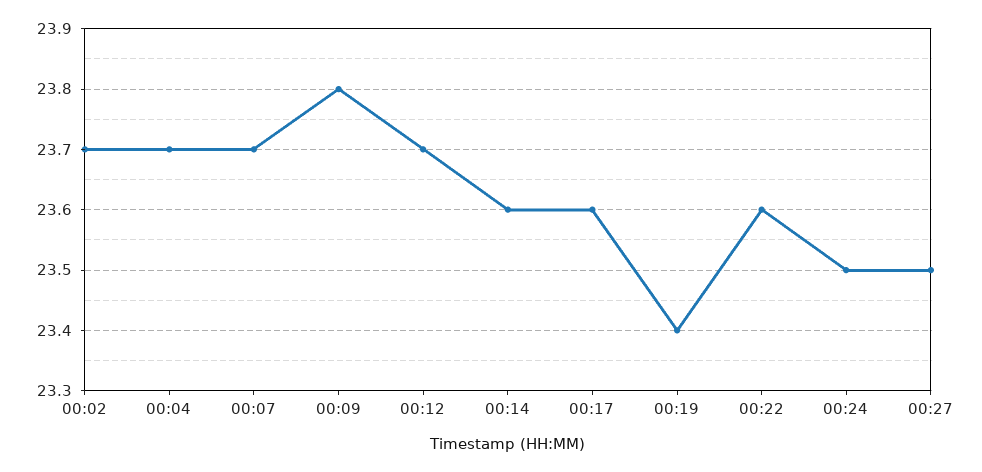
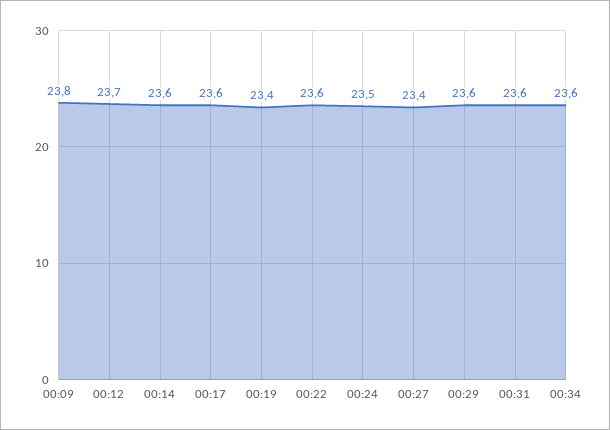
00:02: 23.7 -> none
00:04: 23.7 -> none
00:07: 23.7 -> none
00:27: 23.5 -> 23.4
00:29: none -> 23.6
00:31: none -> 23.6
00:34: none -> 23.6

